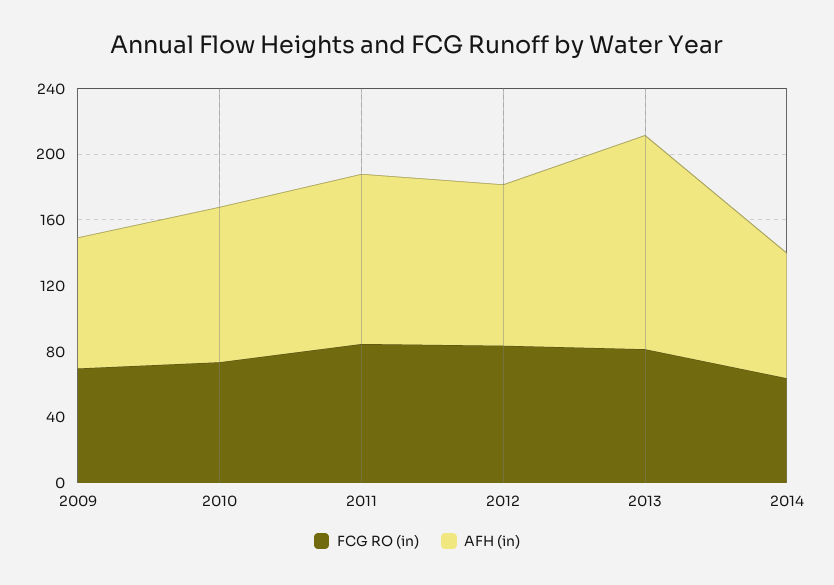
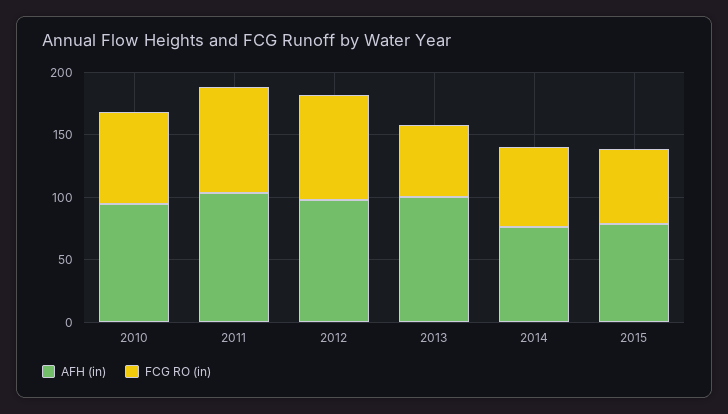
FCG RO (in), 2009: 70 -> none
AFH (in), 2009: 80 -> none
FCG RO (in), 2013: 80 -> 60
AFH (in), 2013: 130 -> 100
AFH (in), 2015: none -> 80
FCG RO (in), 2015: none -> 60

